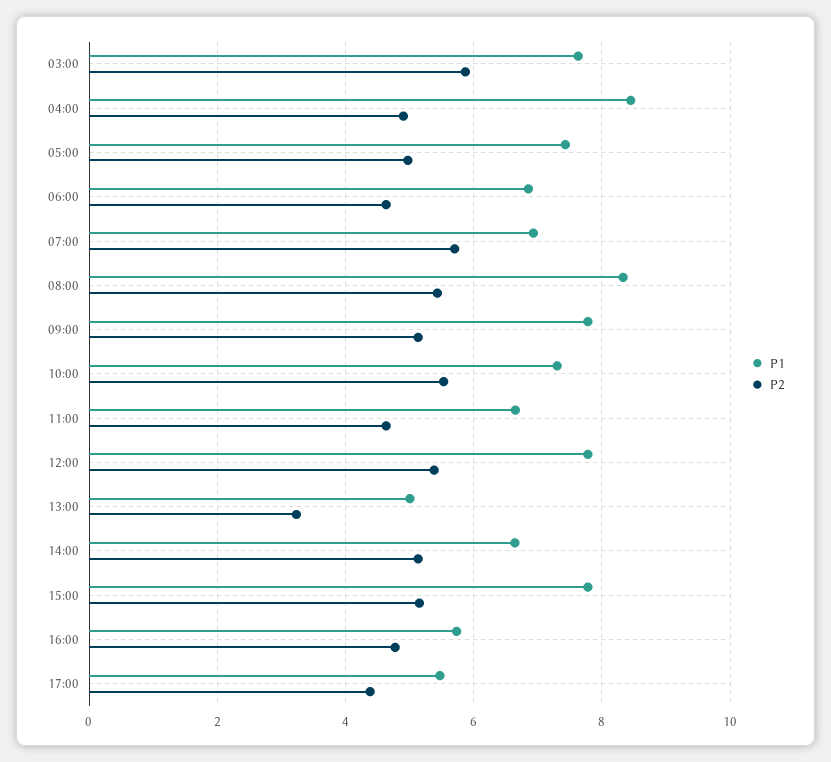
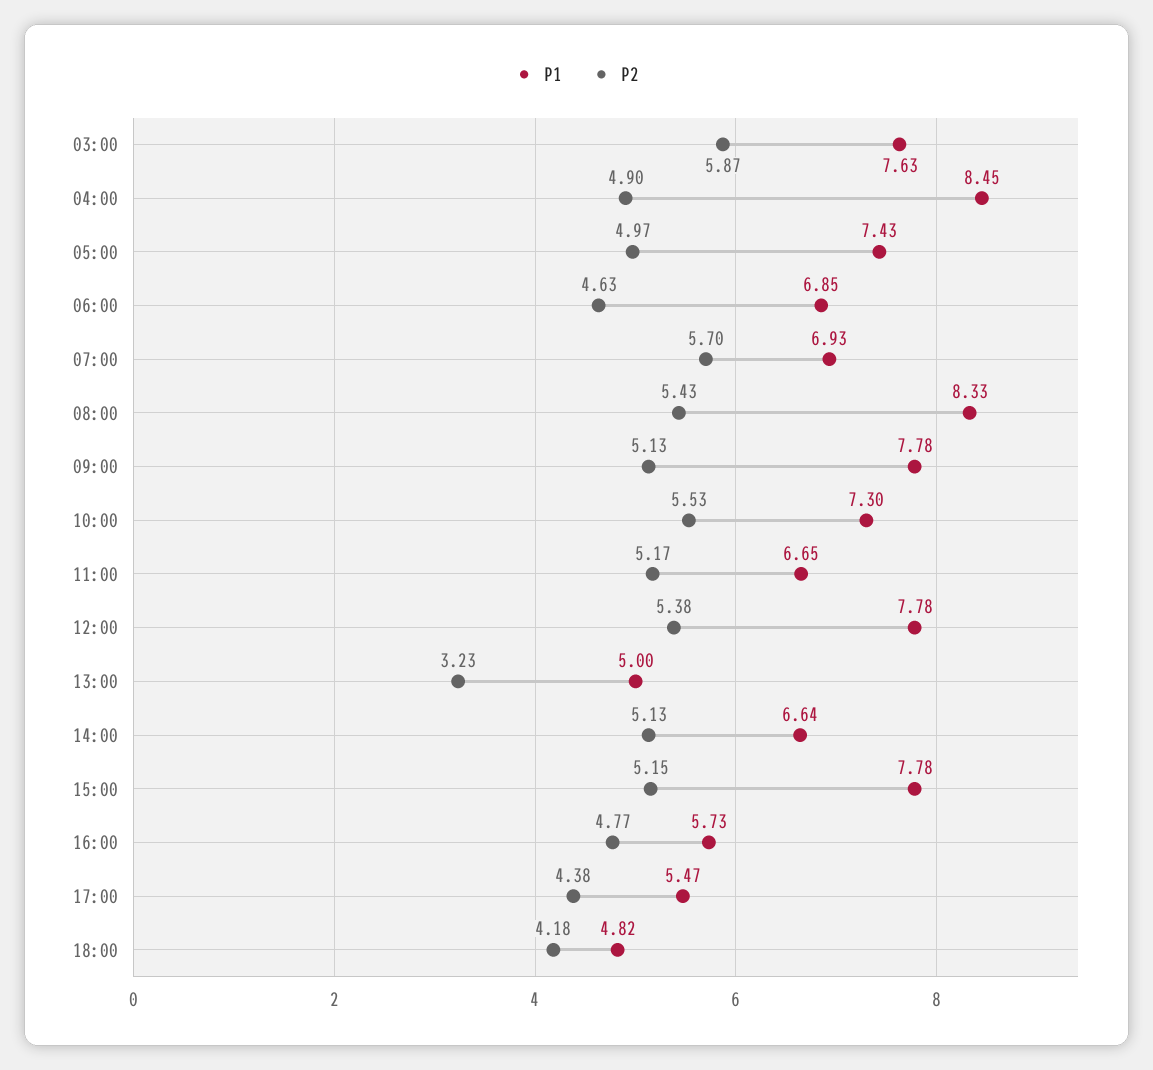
P2, 11:00: 4.6 -> 5.17
P1, 18:00: none -> 4.82
P2, 18:00: none -> 4.18

